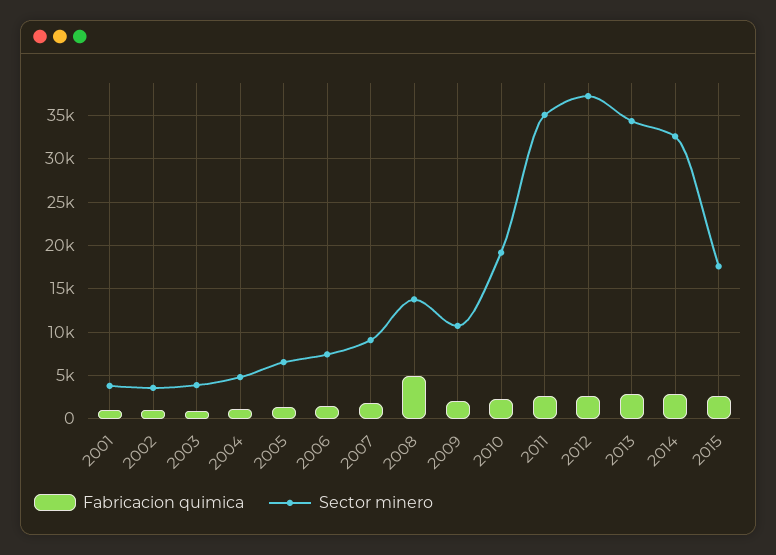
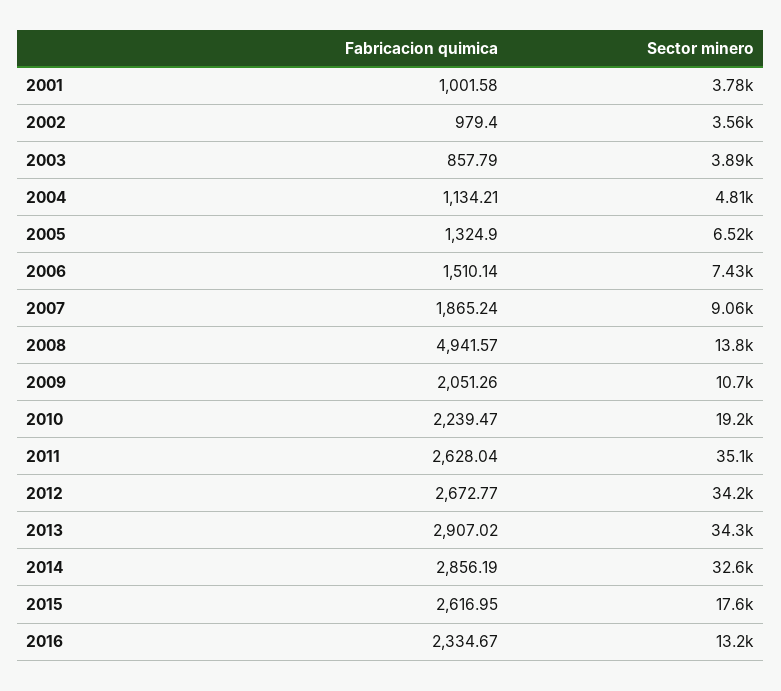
Sector minero, 2012: 37000 -> 34200
Fabricacion quimica, 2016: none -> 2334.67
Sector minero, 2016: none -> 13200

